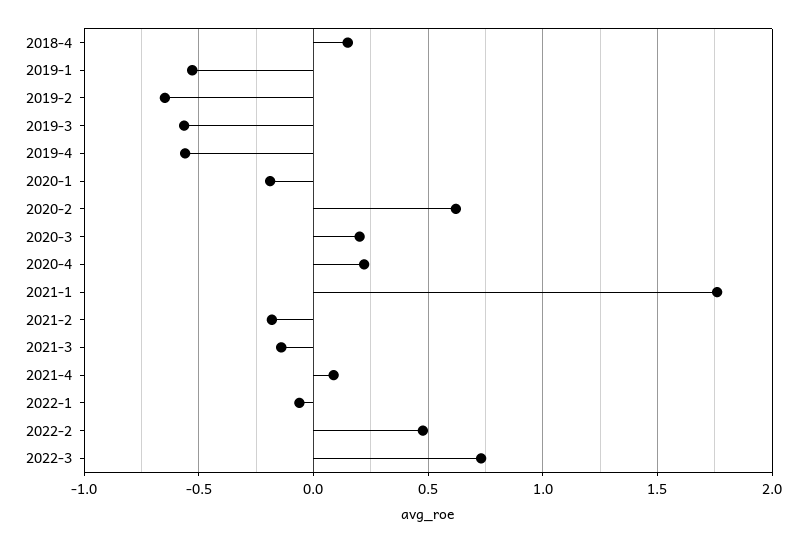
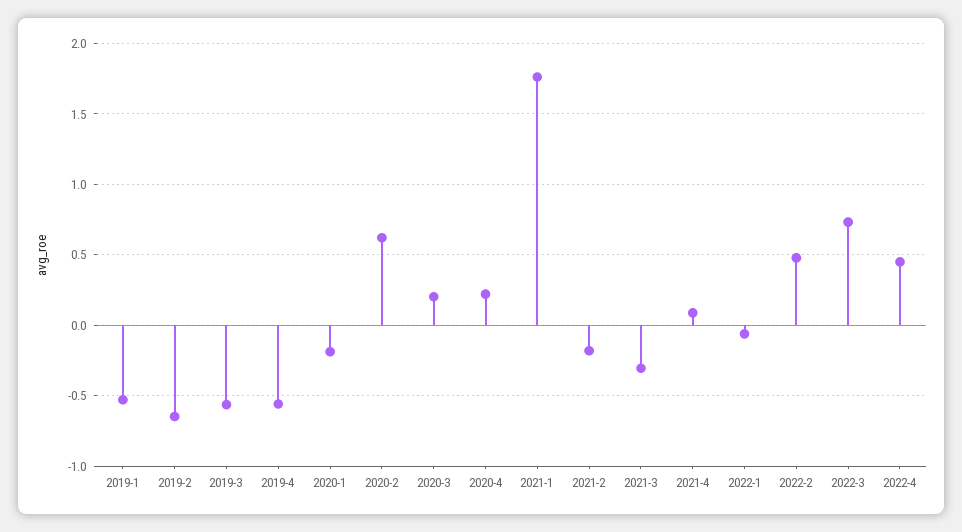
2018-4: 0.15 -> none
2021-3: -0.15 -> -0.3
2022-4: none -> 0.45

